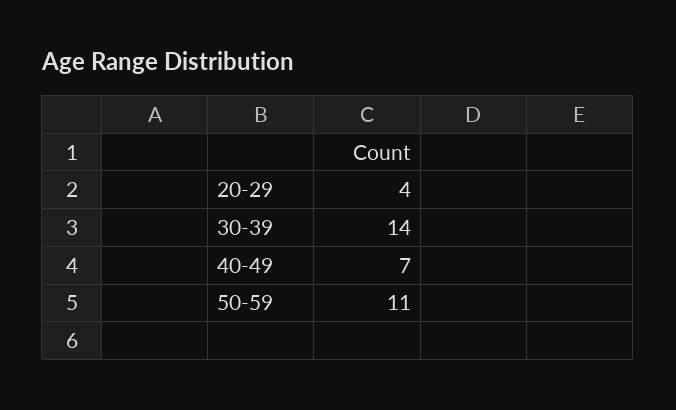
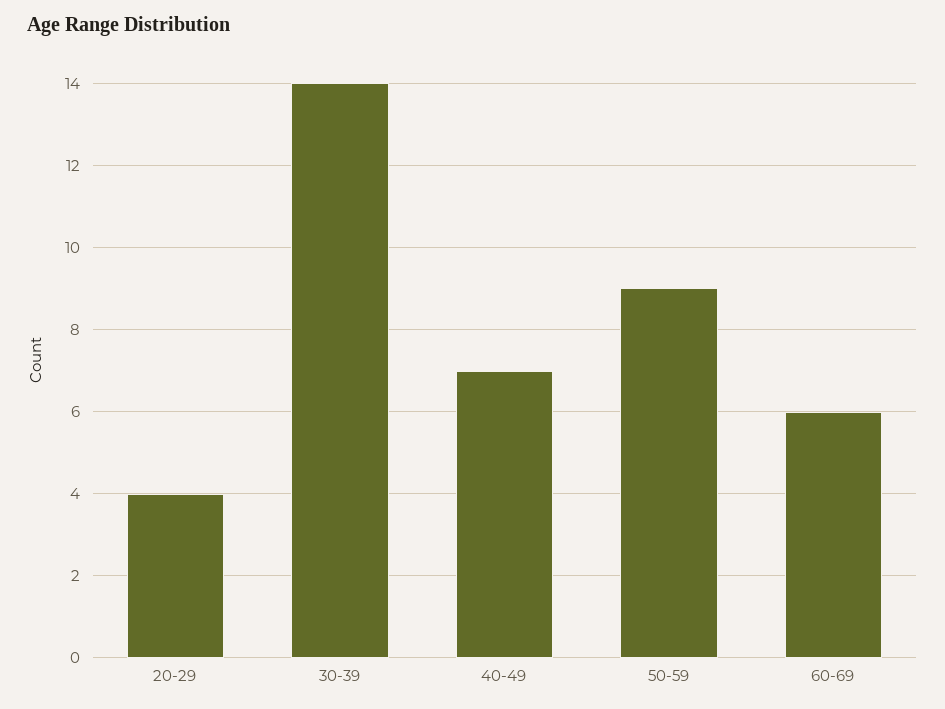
50-59: 11 -> 9
60-69: none -> 6

